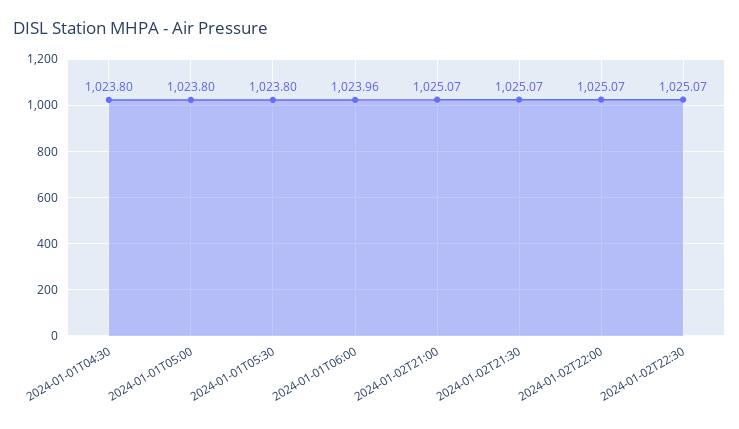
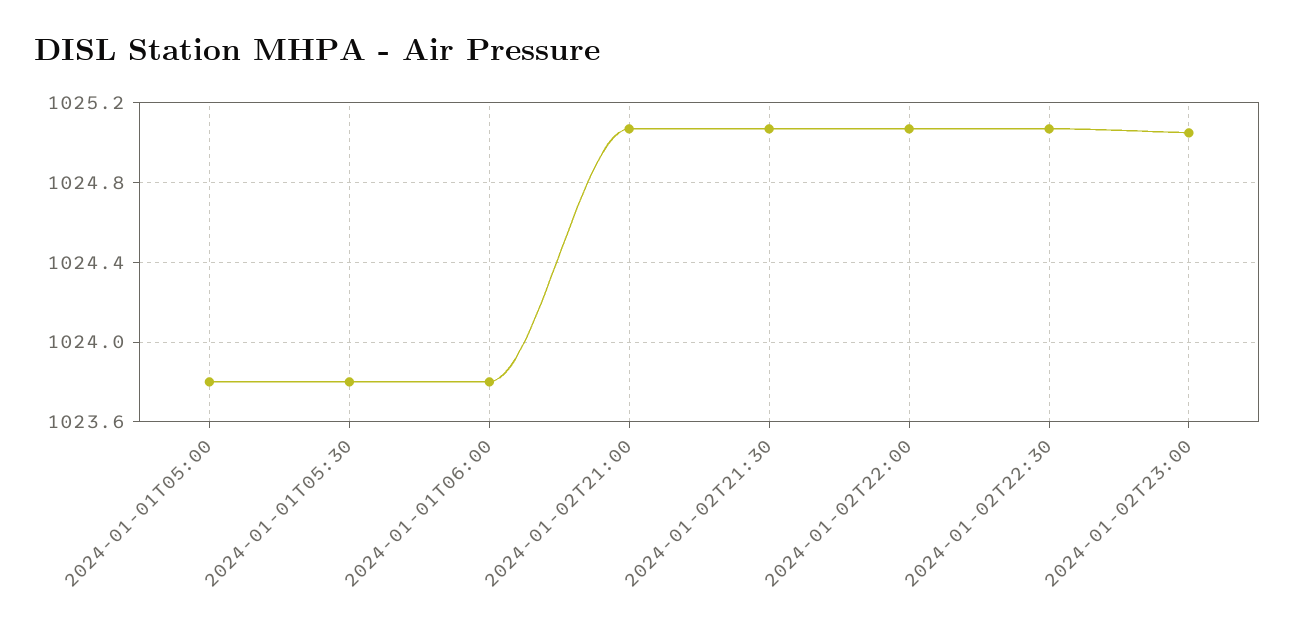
2024-01-01T04:30: 1023.8 -> none
2024-01-01T06:00: 1023.96 -> 1023.8
2024-01-02T23:00: none -> 1025.05

